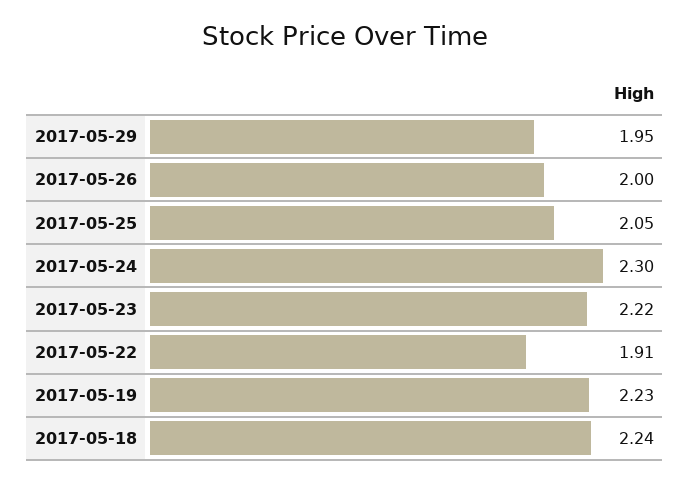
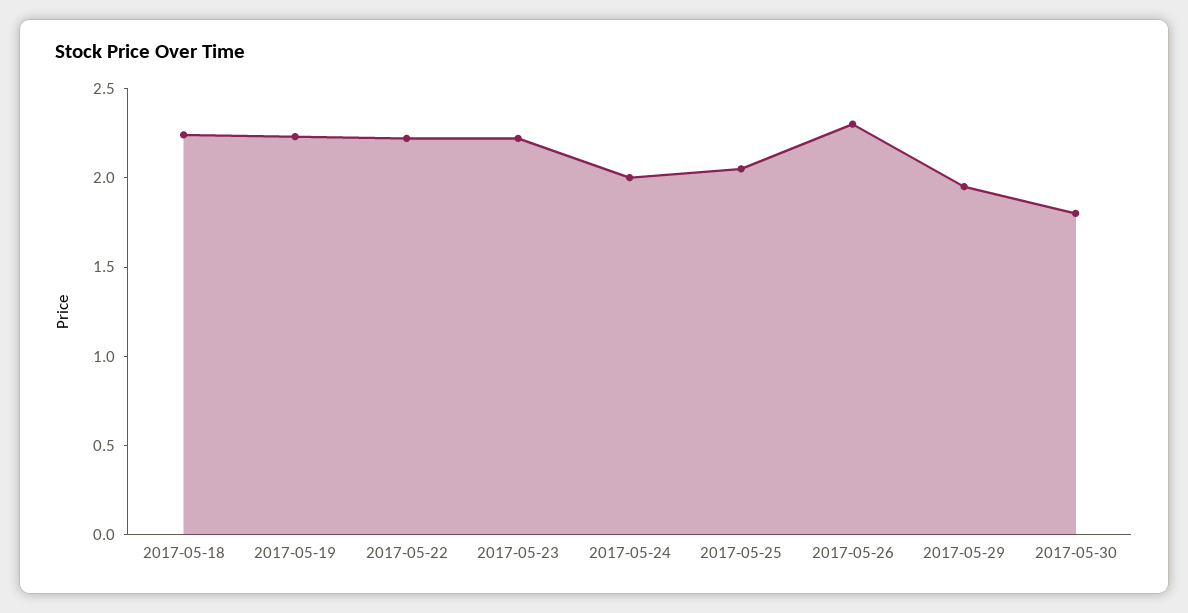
2017-05-26: 2 -> 2.3
2017-05-24: 2.3 -> 2
2017-05-22: 1.91 -> 2.2
2017-05-30: none -> 1.8

